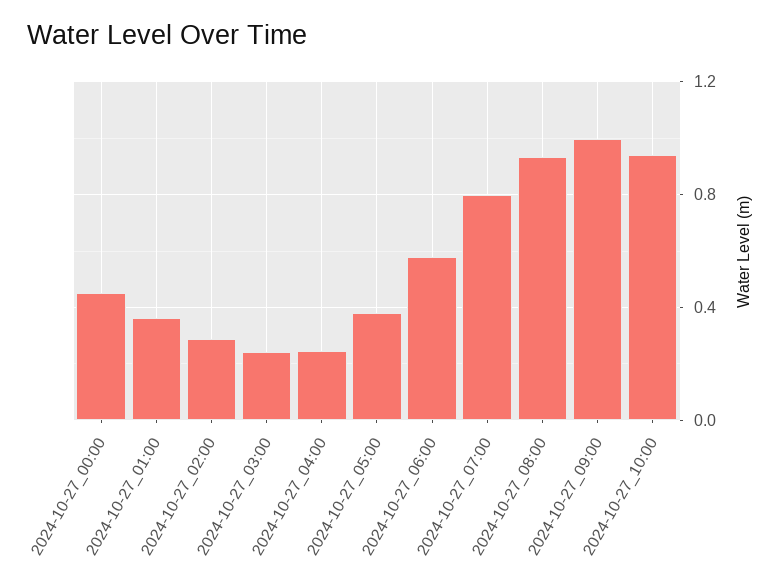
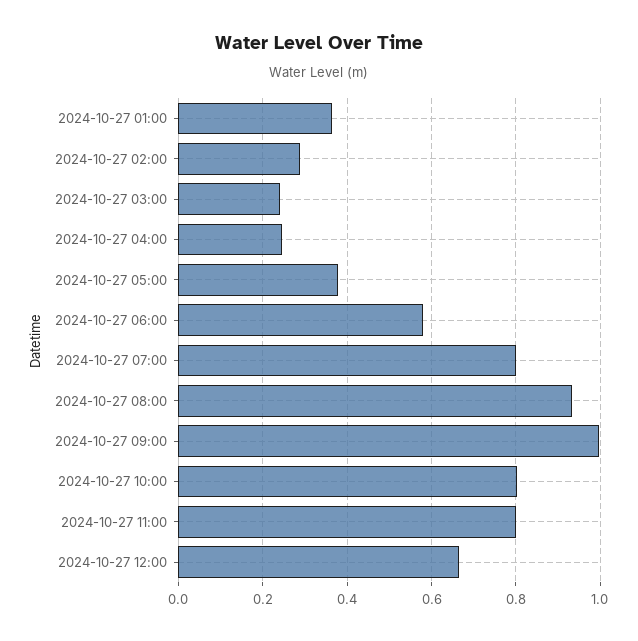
2024-10-27_00:00: 0.45 -> none
2024-10-27_10:00: 0.95 -> 0.8
2024-10-27 11:00: none -> 0.8
2024-10-27 12:00: none -> 0.66

